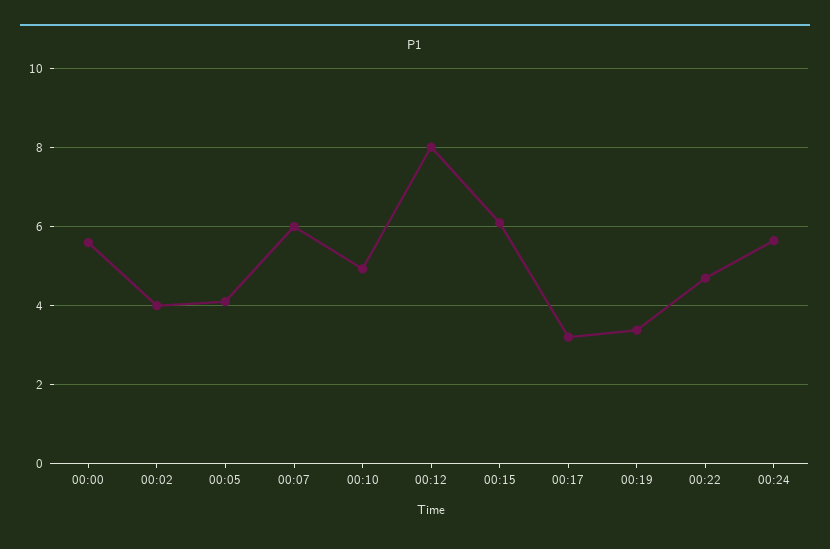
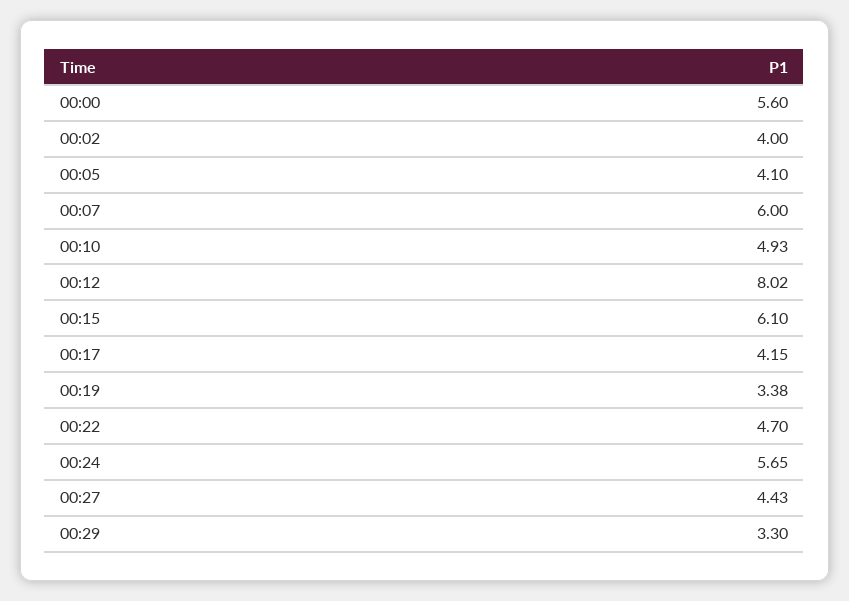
00:17: 3.2 -> 4.15
00:27: none -> 4.43
00:29: none -> 3.3

